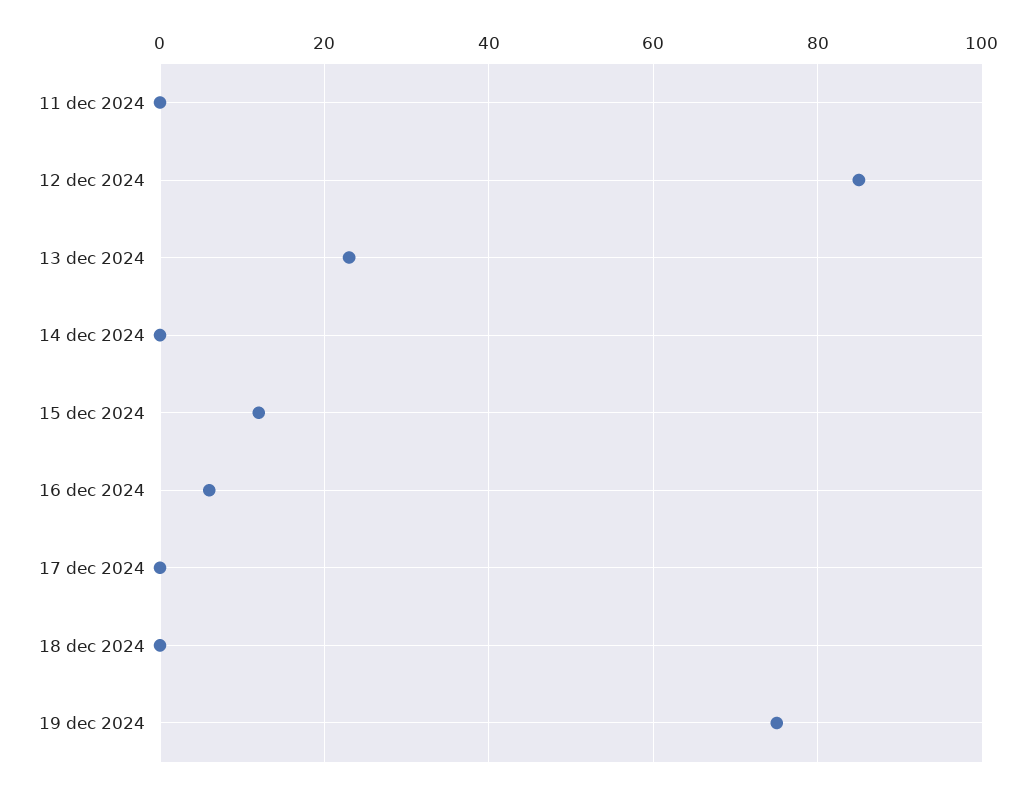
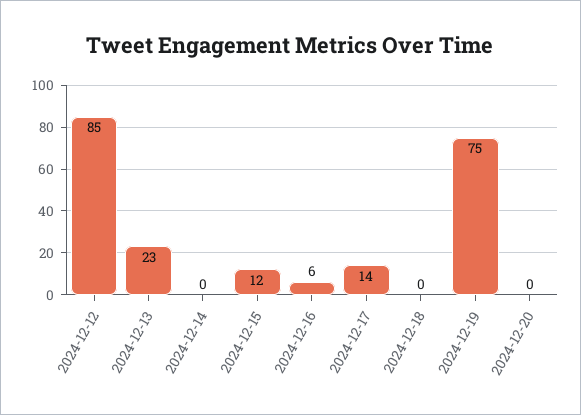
11 dec 2024: 0 -> none
17 dec 2024: 0 -> 14
2024-12-20: none -> 0

